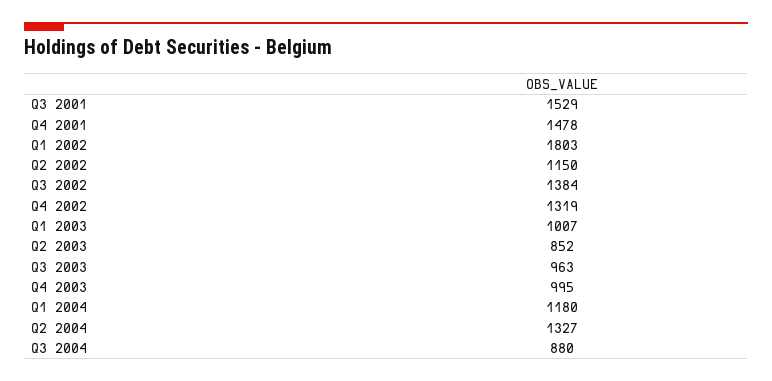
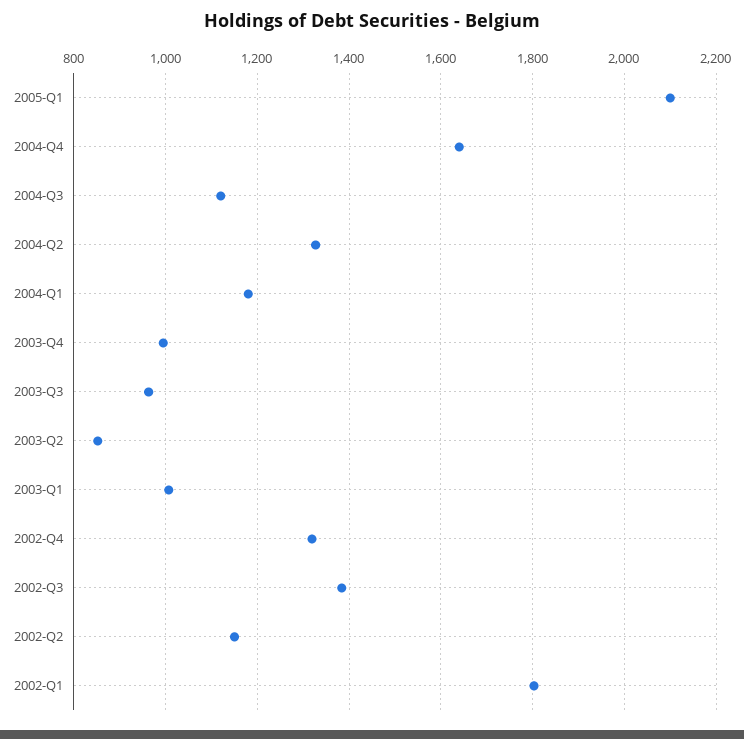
Q3 2001: 1529 -> none
Q4 2001: 1478 -> none
Q3 2004: 880 -> 1120
2005-Q1: none -> 2100
2004-Q4: none -> 1640

